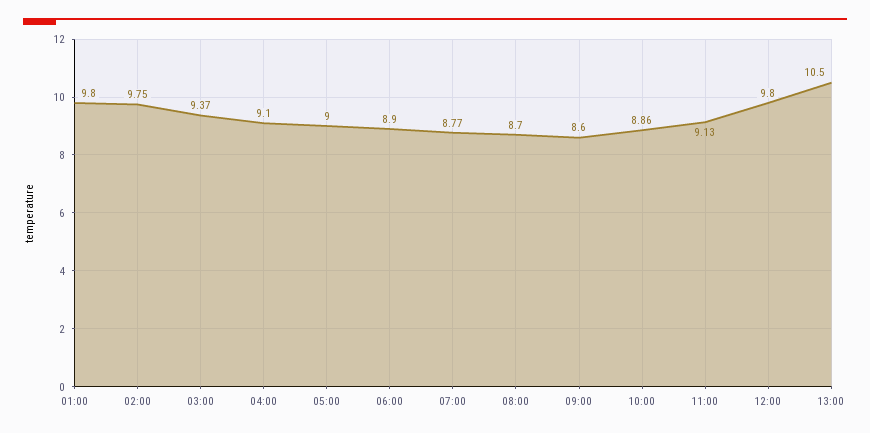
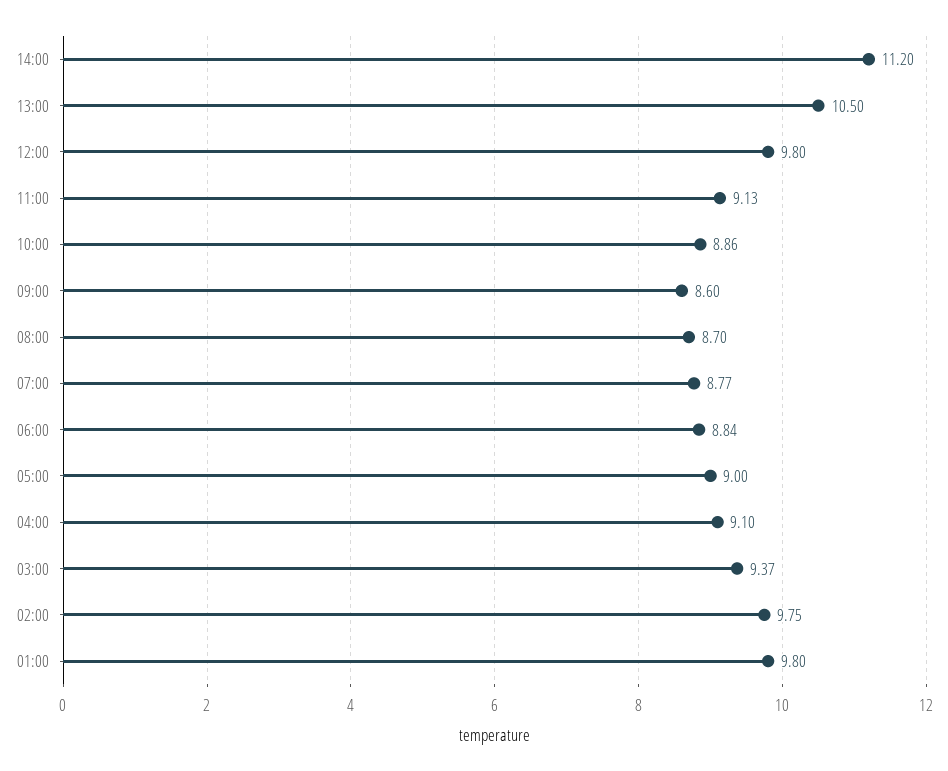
06:00: 8.9 -> 8.84
14:00: none -> 11.2

